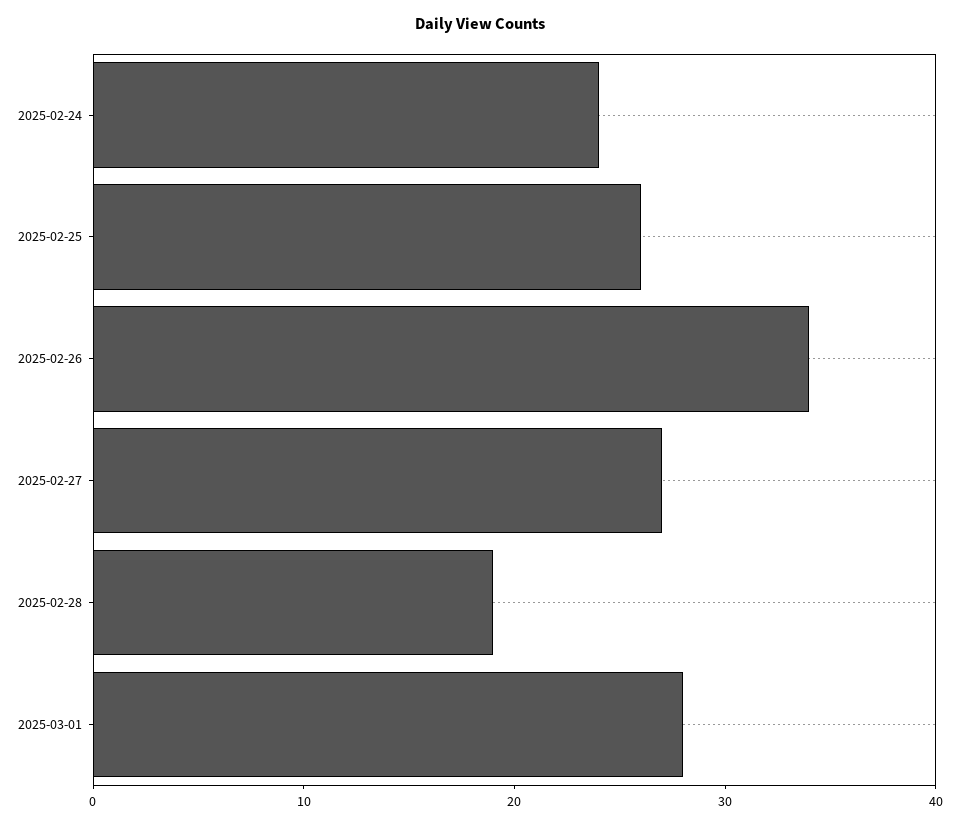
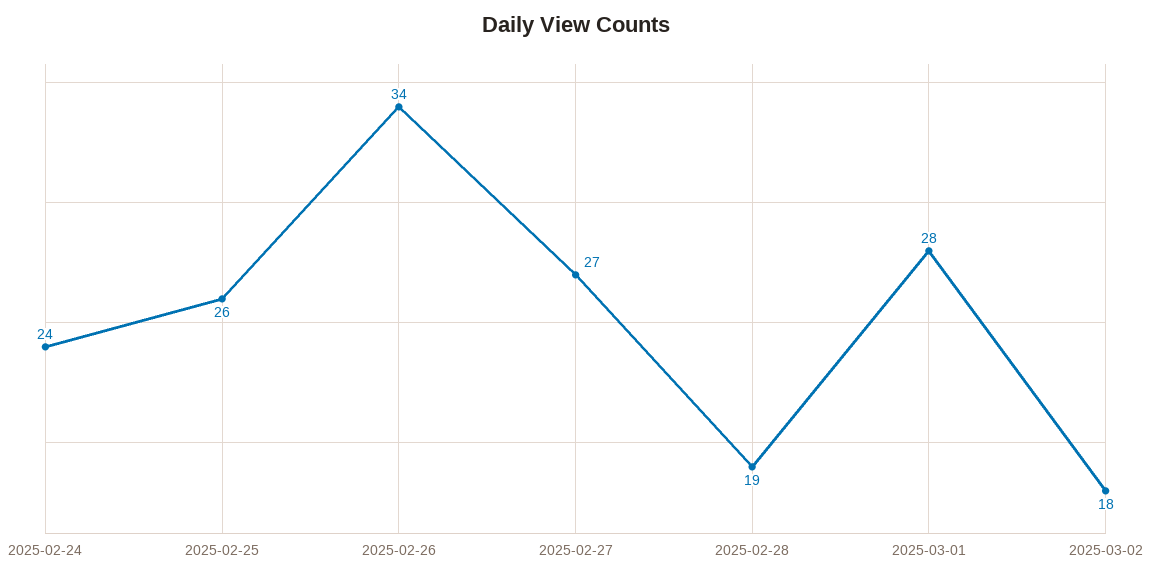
2025-03-02: none -> 18

